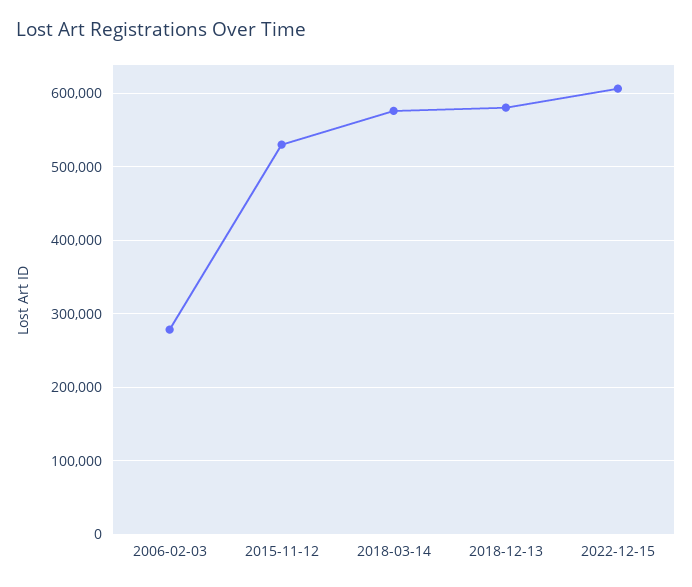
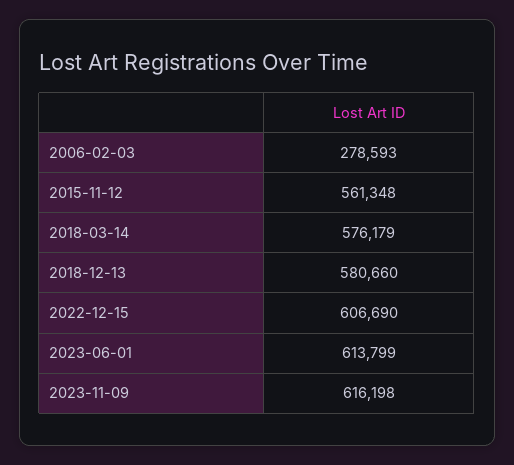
2015-11-12: 530000 -> 561348
2023-06-01: none -> 613799
2023-11-09: none -> 616198

